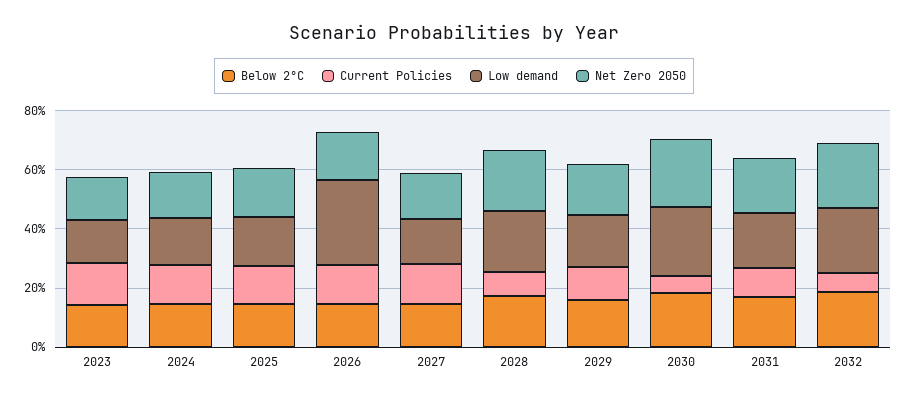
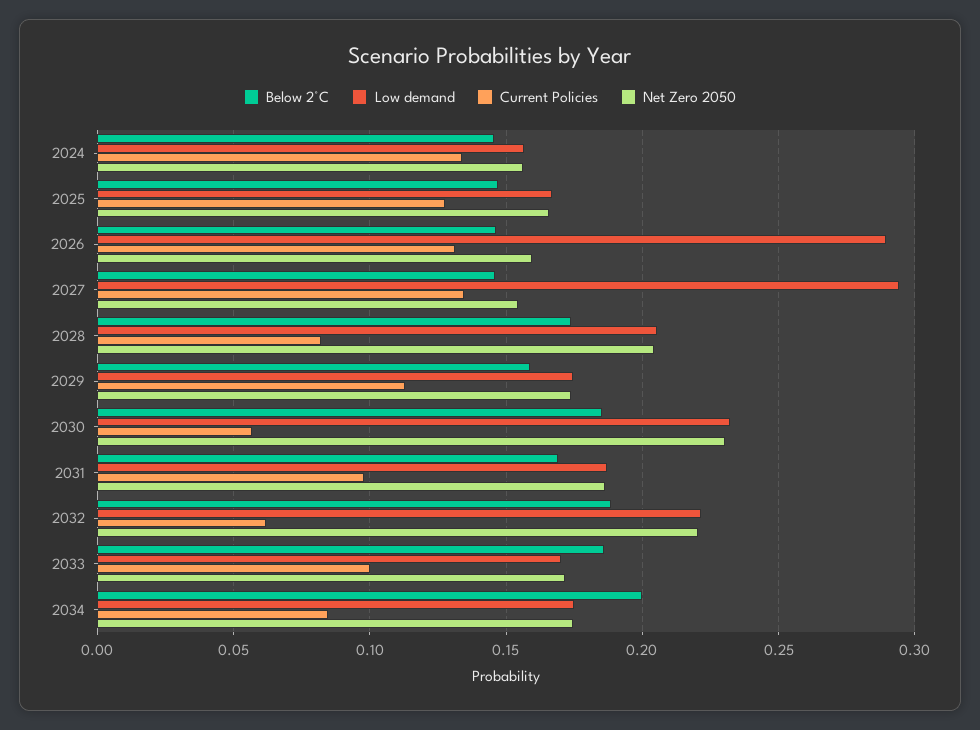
Below 2°C, 2023: 0.15 -> none
Current Policies, 2023: 0.15 -> none
Low demand, 2023: 0.15 -> none
Net Zero 2050, 2023: 0.15 -> none
Low demand, 2027: 0.15 -> 0.295
Below 2°C, 2033: none -> 0.185
Low demand, 2033: none -> 0.17
Current Policies, 2033: none -> 0.1
Net Zero 2050, 2033: none -> 0.17
Below 2°C, 2034: none -> 0.2
Low demand, 2034: none -> 0.175
Current Policies, 2034: none -> 0.085
Net Zero 2050, 2034: none -> 0.175

